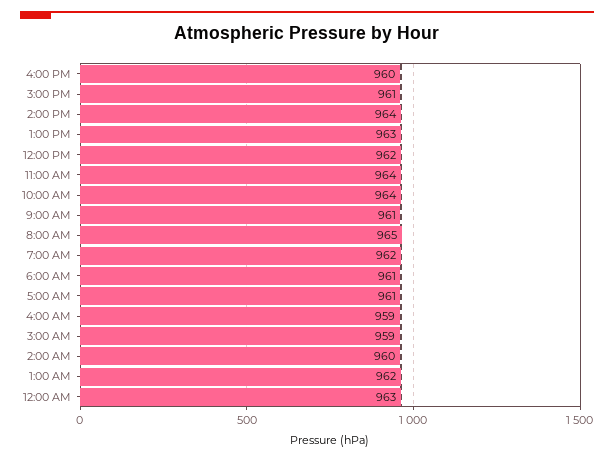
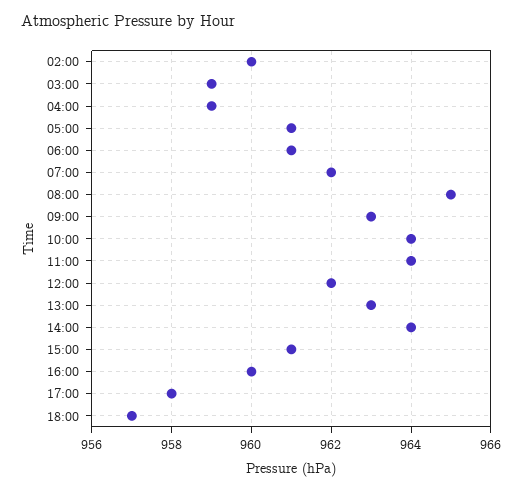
9:00 AM: 961 -> 963
1:00 AM: 962 -> none
12:00 AM: 963 -> none
17:00: none -> 958
18:00: none -> 957

